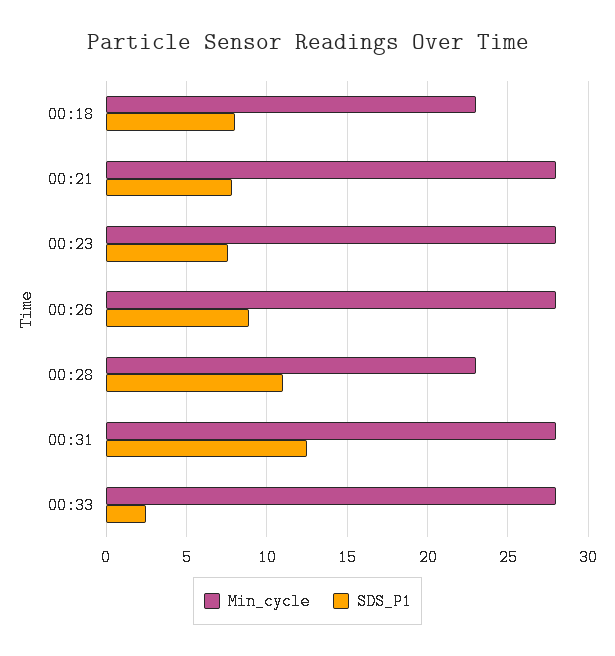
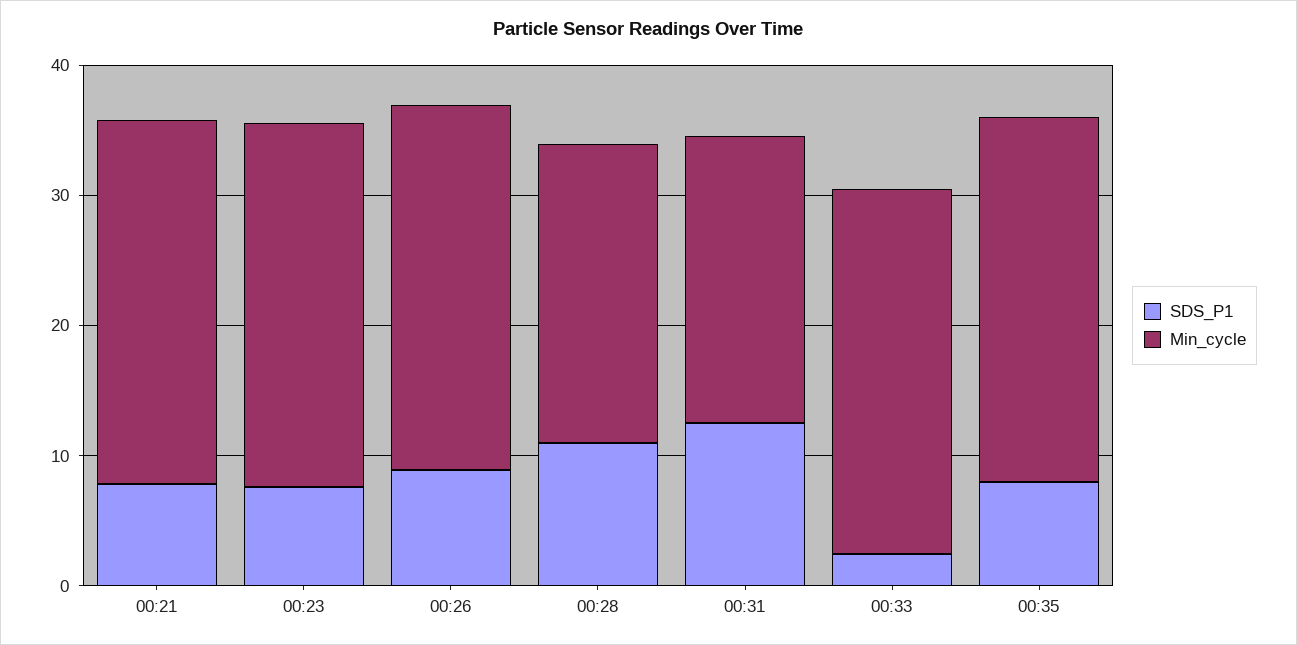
Min_cycle, 00:18: 23 -> none
SDS_P1, 00:18: 8 -> none
Min_cycle, 00:31: 28 -> 22
SDS_P1, 00:35: none -> 8
Min_cycle, 00:35: none -> 28

